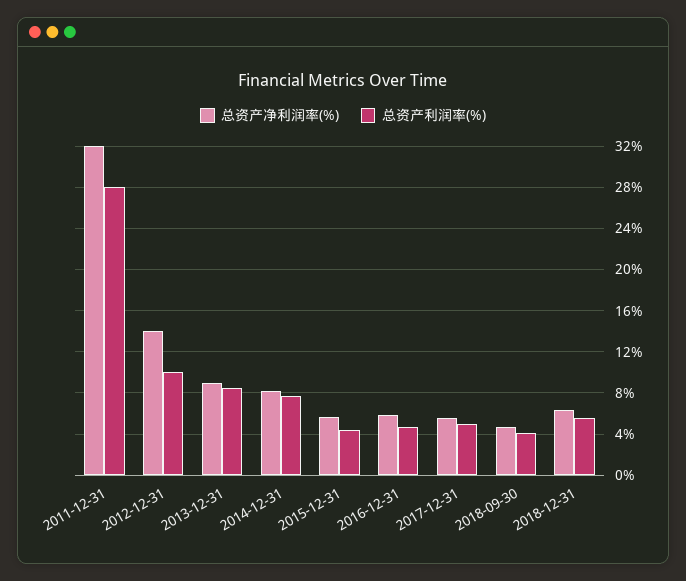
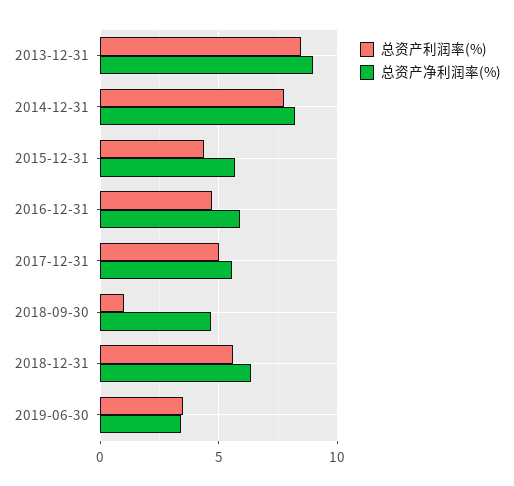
总资产净利润率(%), 2011-12-31: 32 -> none
总资产利润率(%), 2011-12-31: 28 -> none
总资产净利润率(%), 2012-12-31: 14 -> none
总资产利润率(%), 2012-12-31: 10 -> none
总资产利润率(%), 2018-09-30: 4 -> 1
总资产利润率(%), 2019-06-30: none -> 3.5
总资产净利润率(%), 2019-06-30: none -> 3.5

